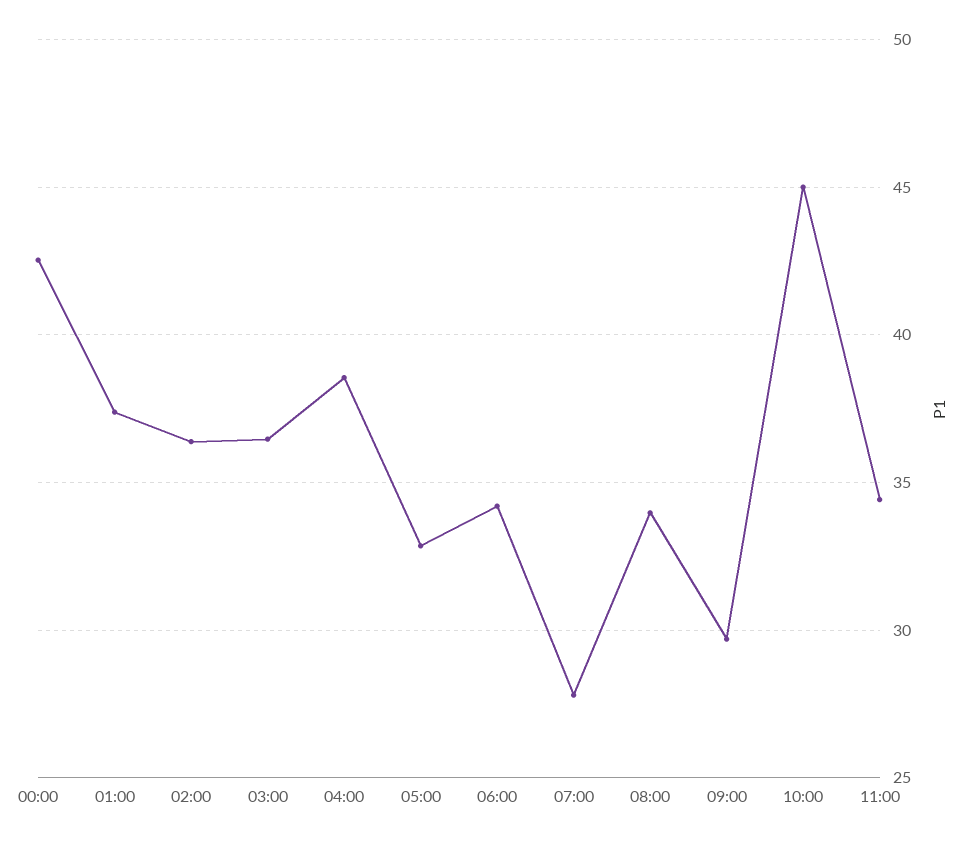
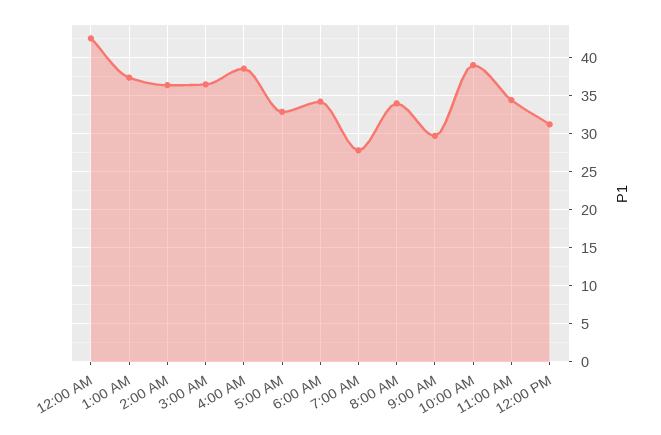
10:00: 45 -> 39
12:00 PM: none -> 31

